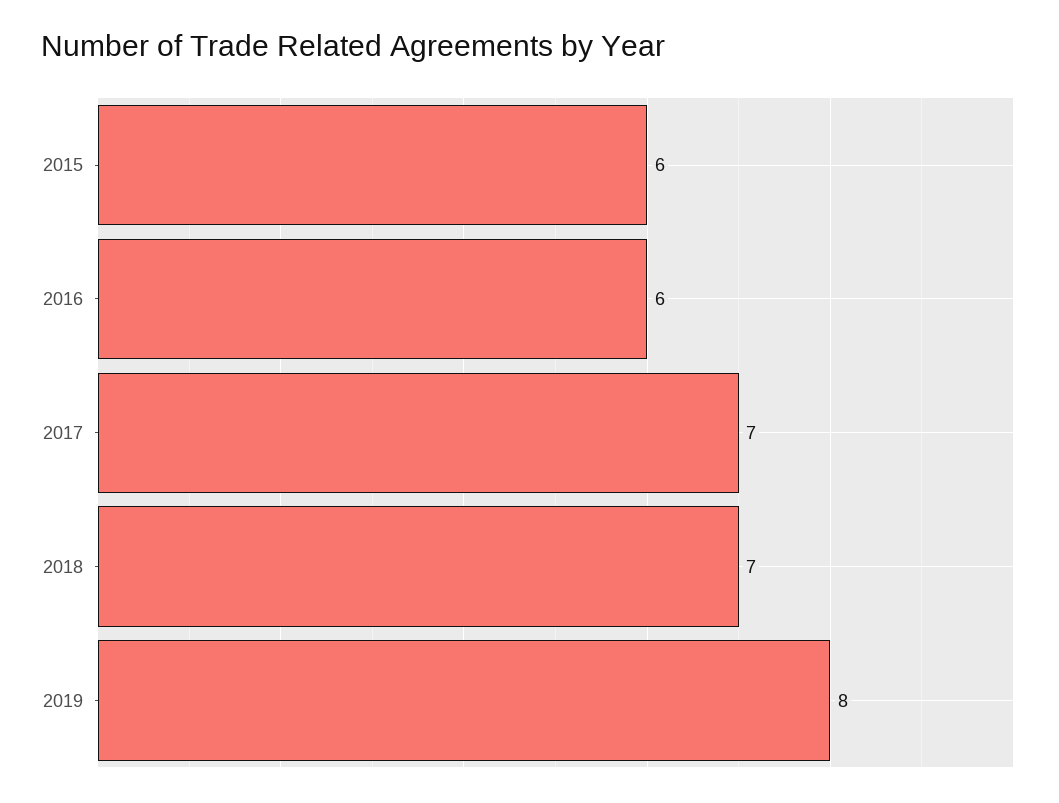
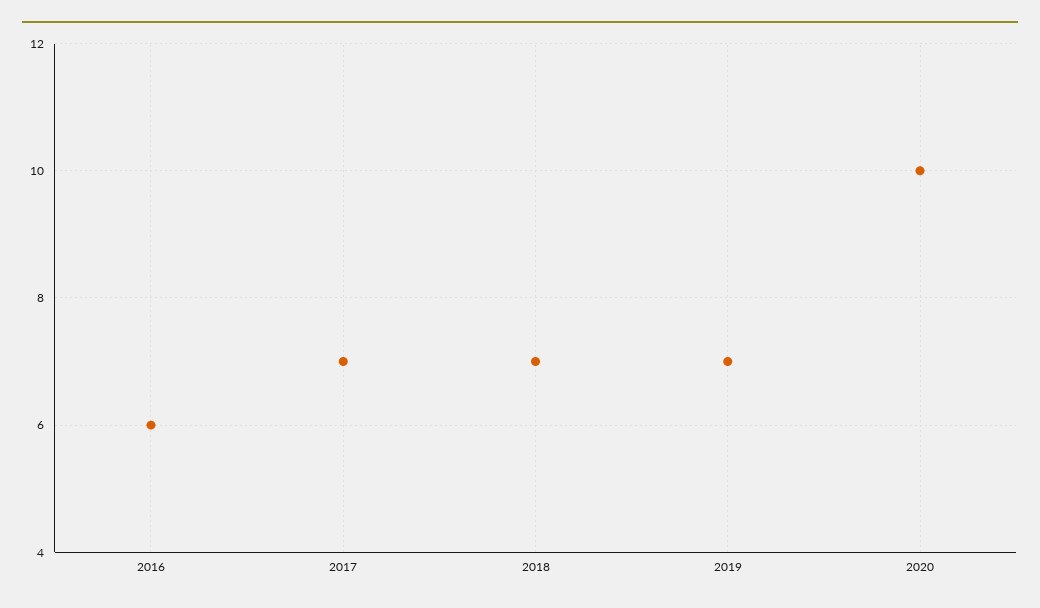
2015: 6 -> none
2019: 8 -> 7
2020: none -> 10

